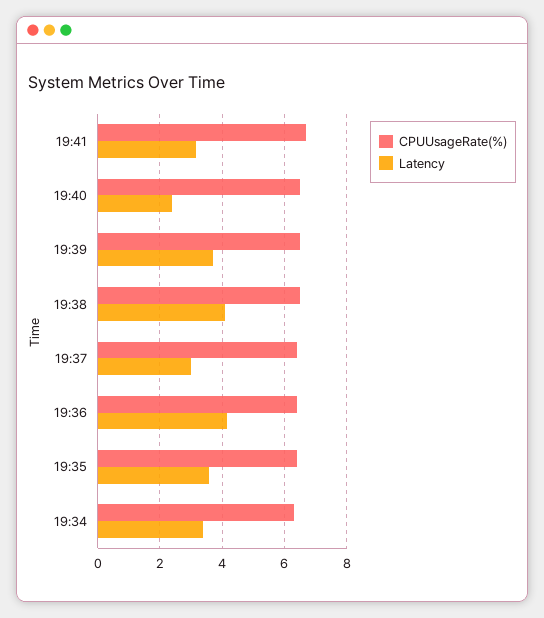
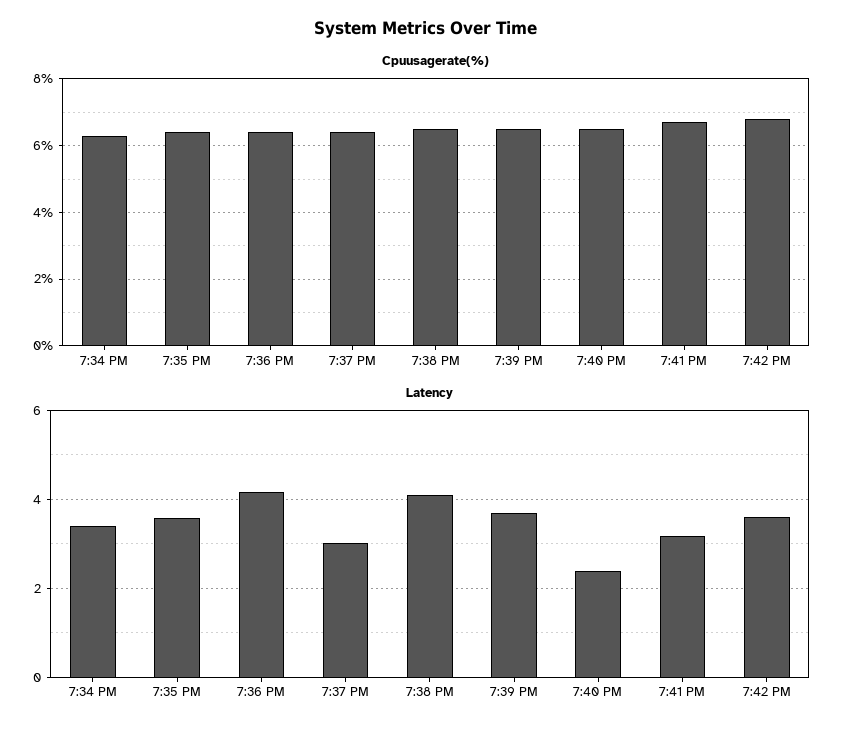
CPUUsageRate(%), 7:42 PM: none -> 6.8
Latency, 7:42 PM: none -> 3.6

